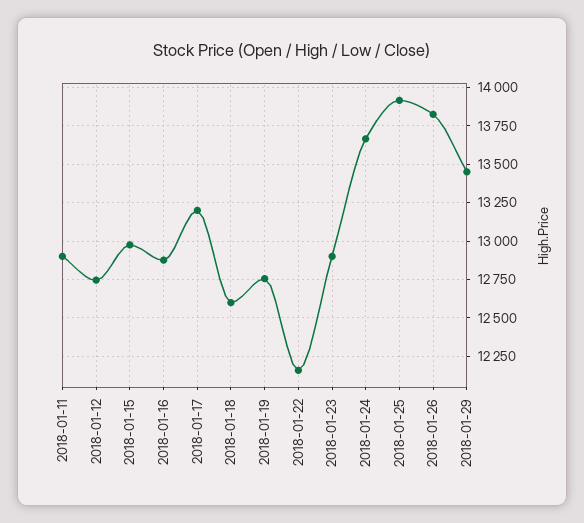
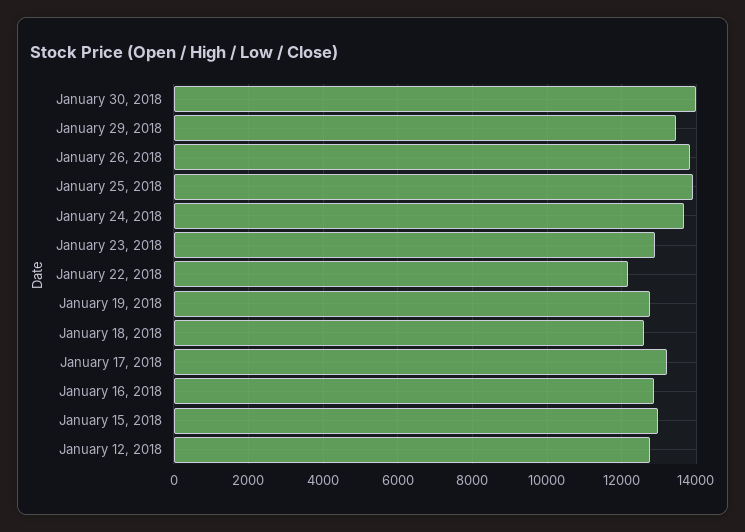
2018-01-11: 12900 -> none
January 30, 2018: none -> 14000

